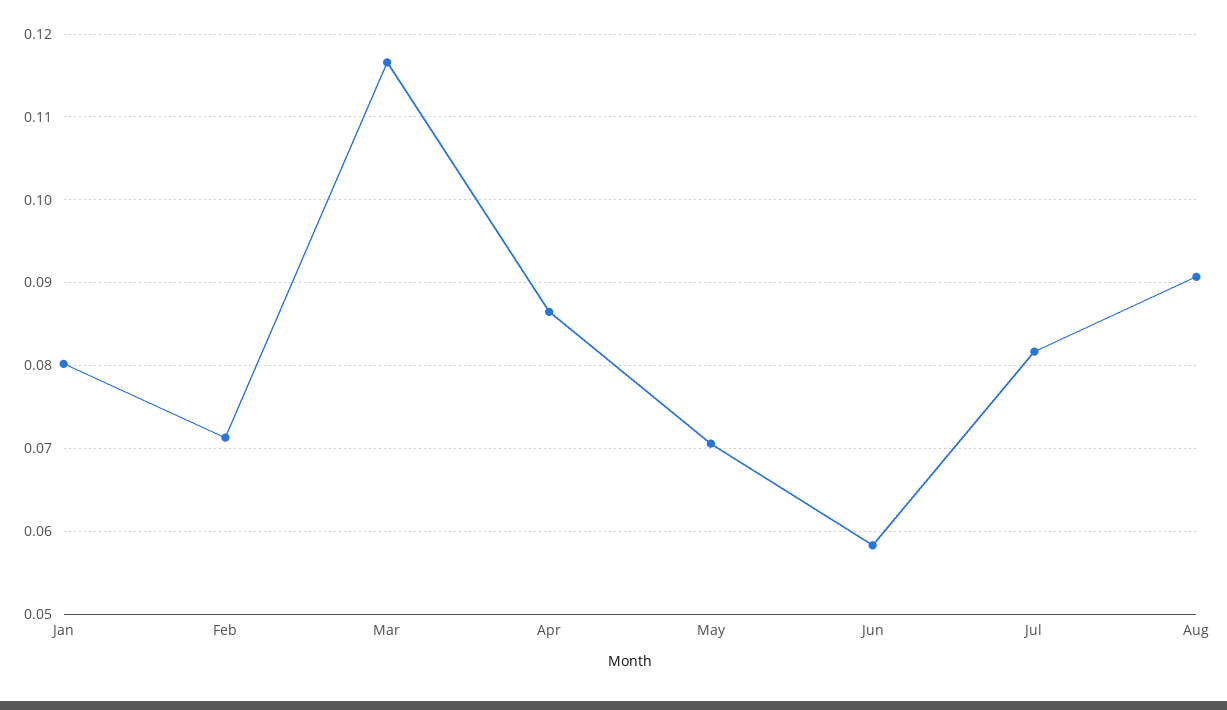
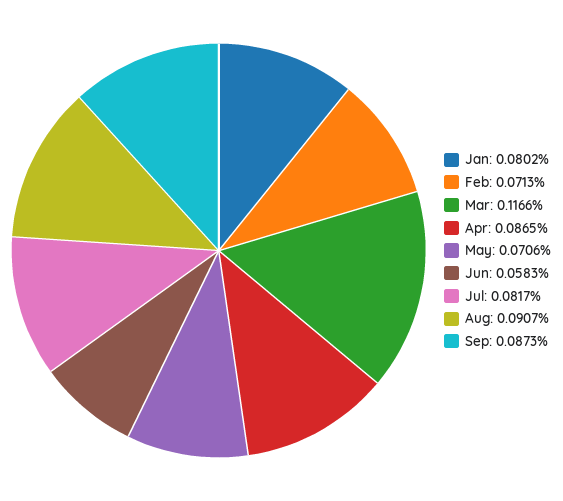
Sep: none -> 0.0873

